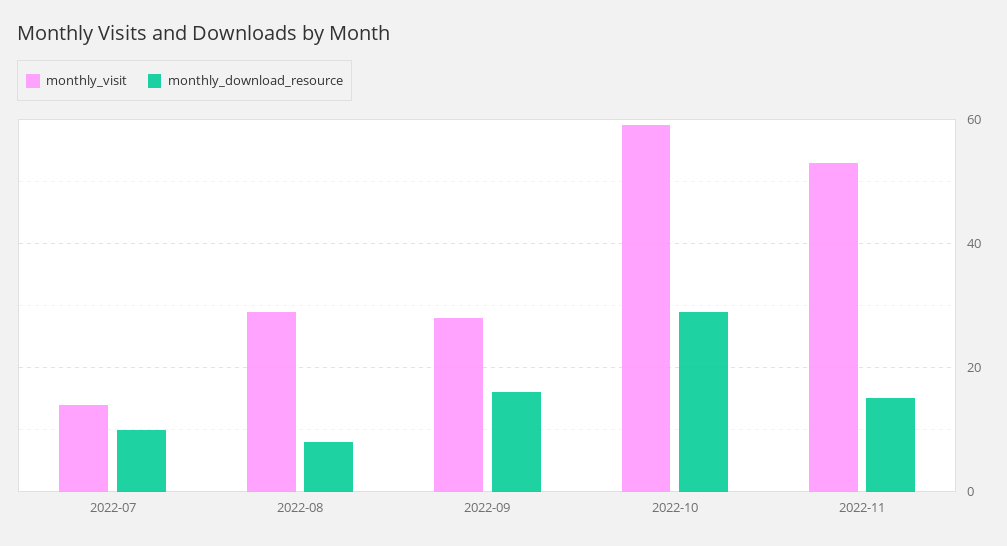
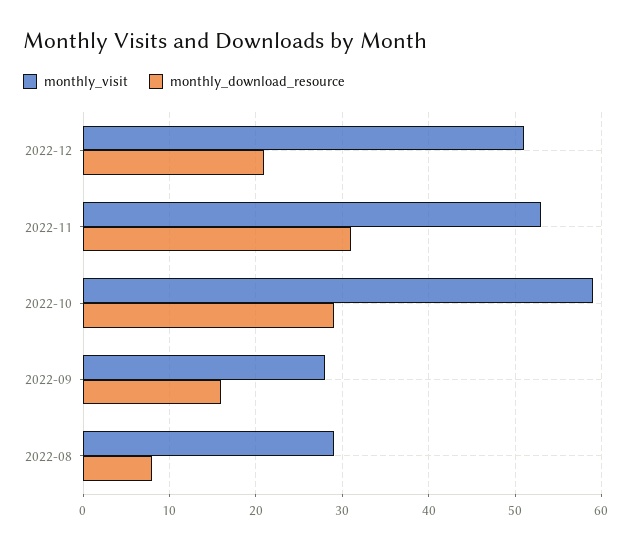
monthly_visit, 2022-07: 15 -> none
monthly_download_resource, 2022-07: 10 -> none
monthly_download_resource, 2022-11: 15 -> 31
monthly_visit, 2022-12: none -> 51
monthly_download_resource, 2022-12: none -> 21

